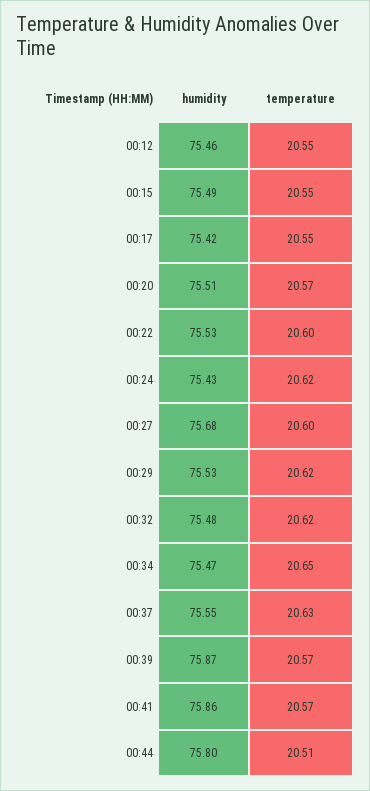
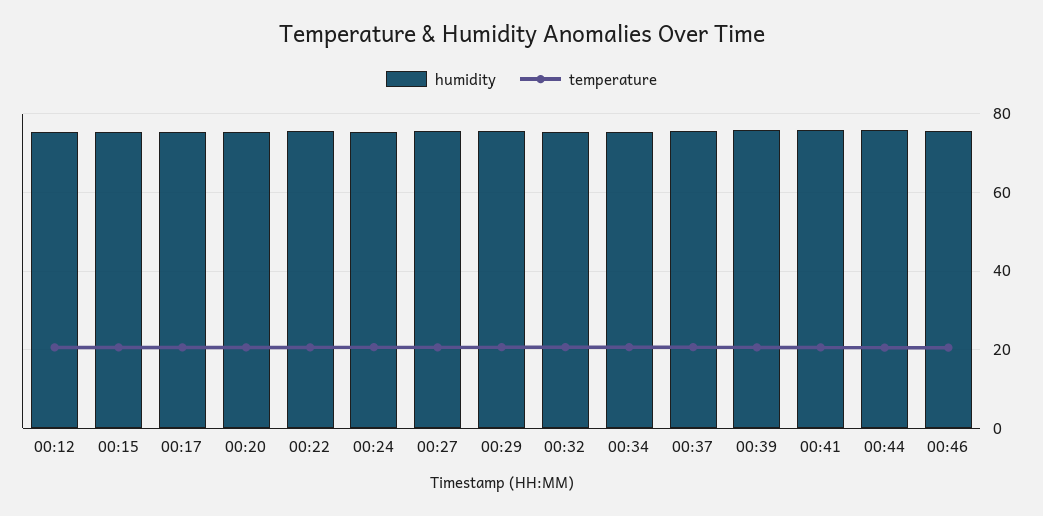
humidity, 00:46: none -> 76
temperature, 00:46: none -> 20

